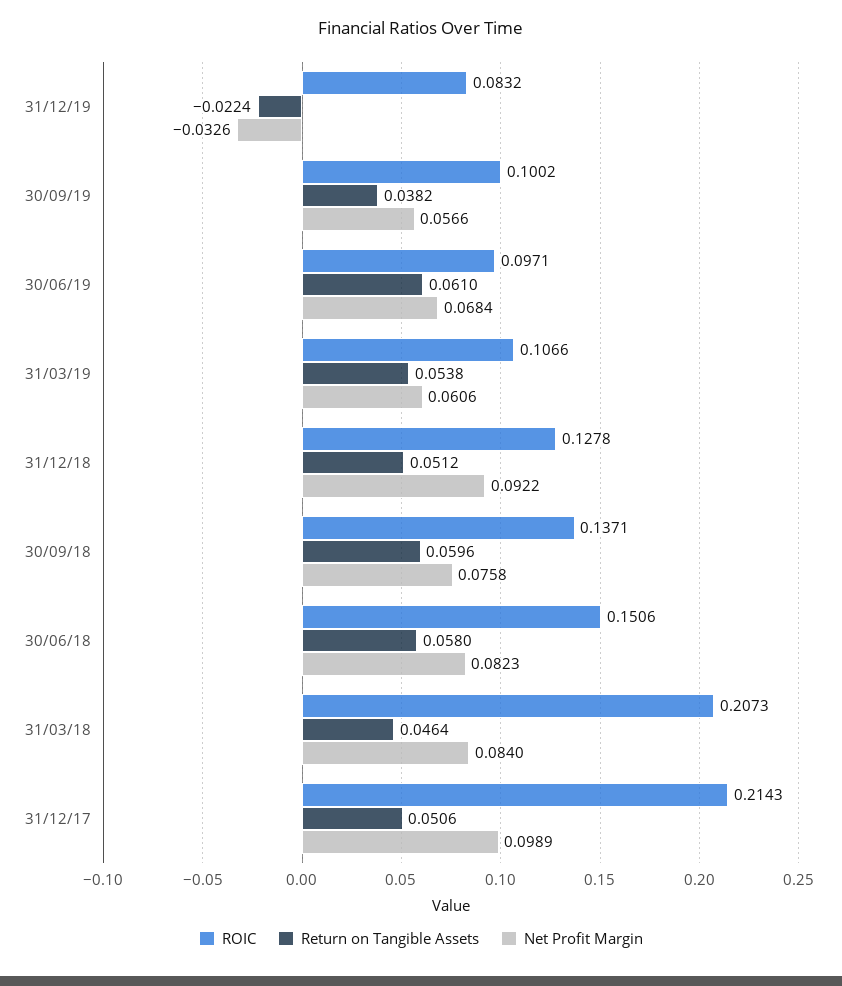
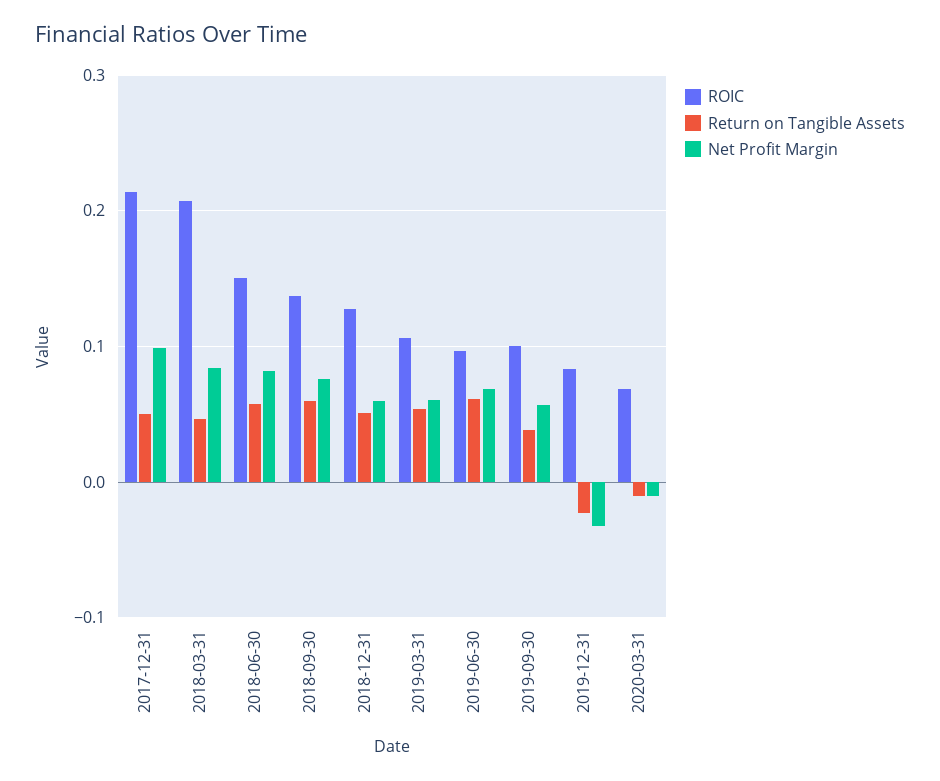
Net Profit Margin, 31/12/18: 0.0922 -> 0.06
ROIC, 2020-03-31: none -> 0.07
Return on Tangible Assets, 2020-03-31: none -> -0.01
Net Profit Margin, 2020-03-31: none -> -0.01

